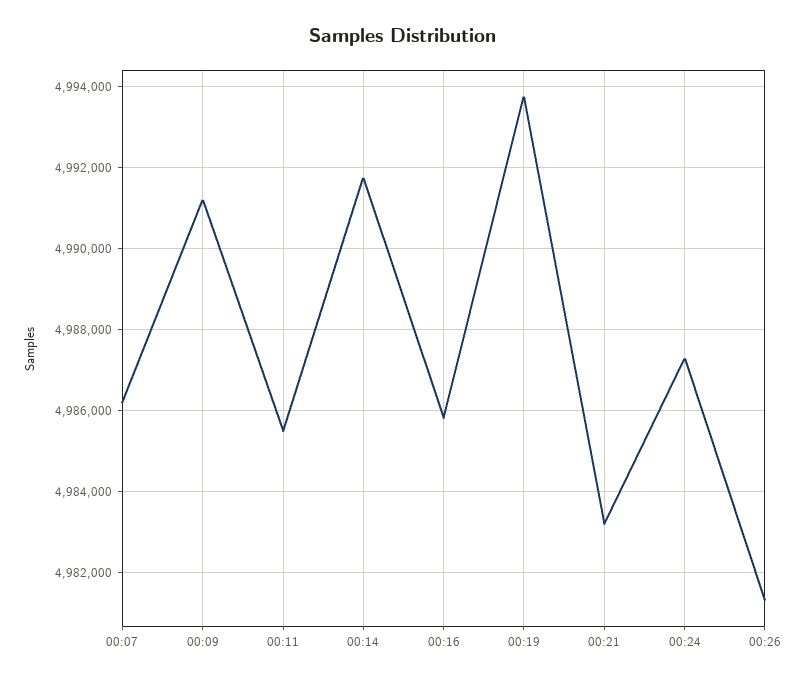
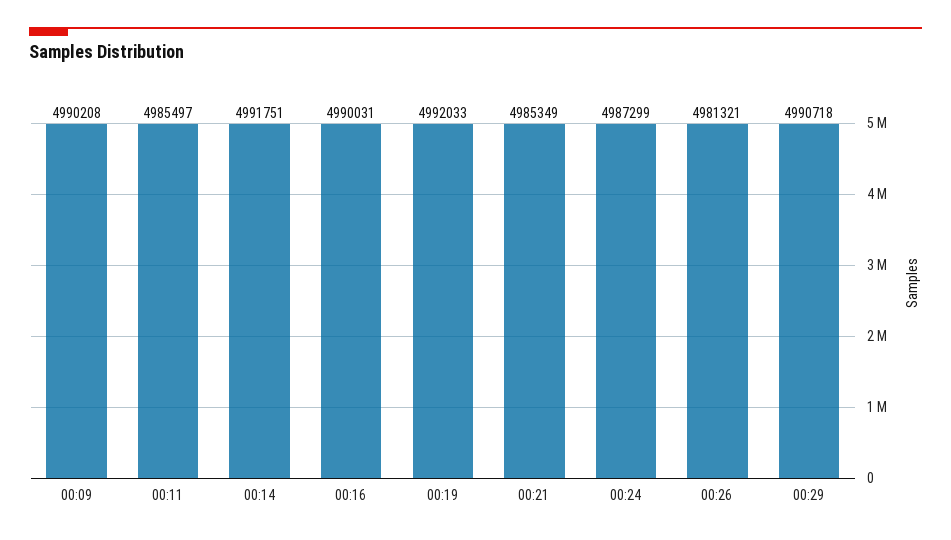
00:07: 4986200 -> none
00:09: 4991200 -> 4990208
00:16: 4985800 -> 4990031
00:19: 4993800 -> 4992033
00:21: 4983200 -> 4985349
00:29: none -> 4990718

